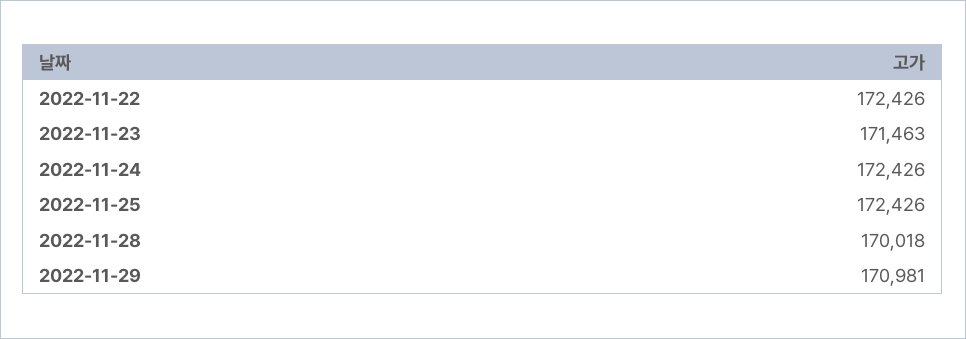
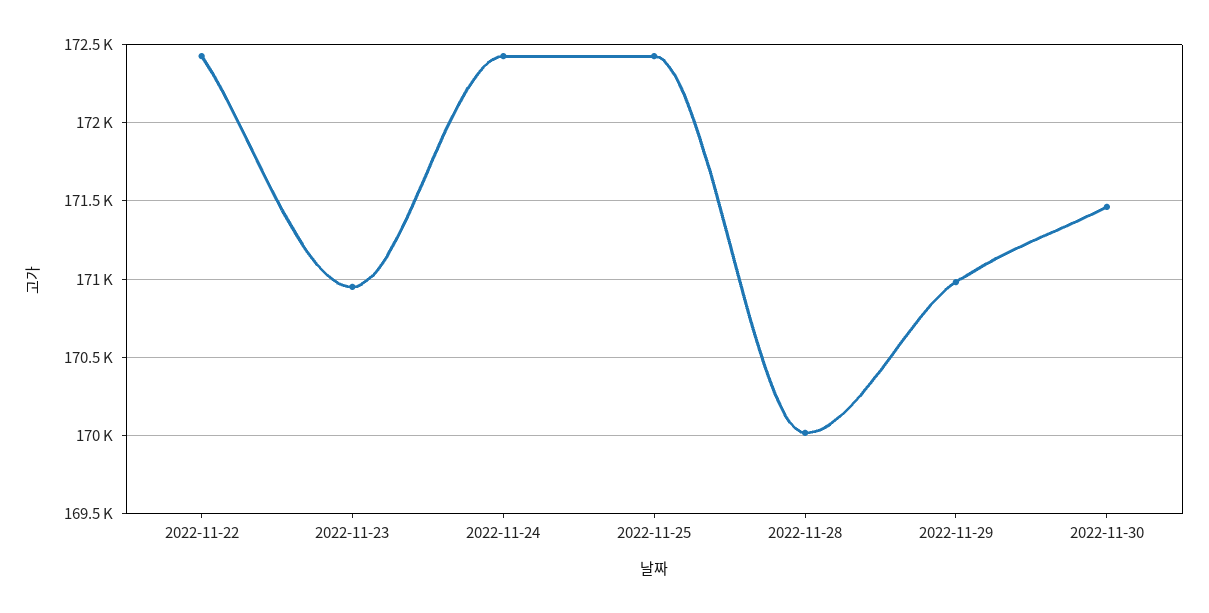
2022-11-23: 171463 -> 170950
2022-11-30: none -> 171450

